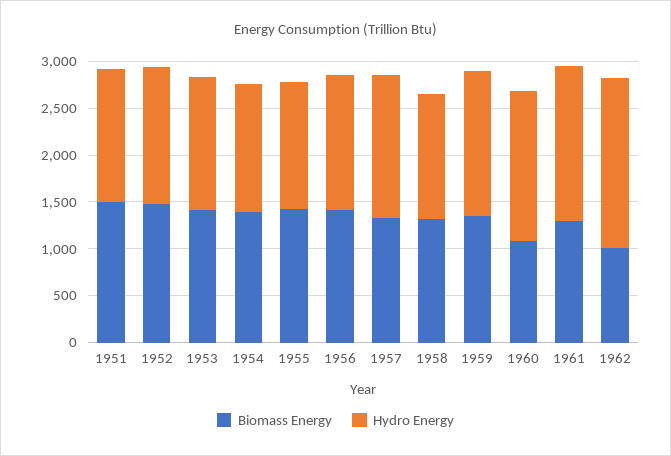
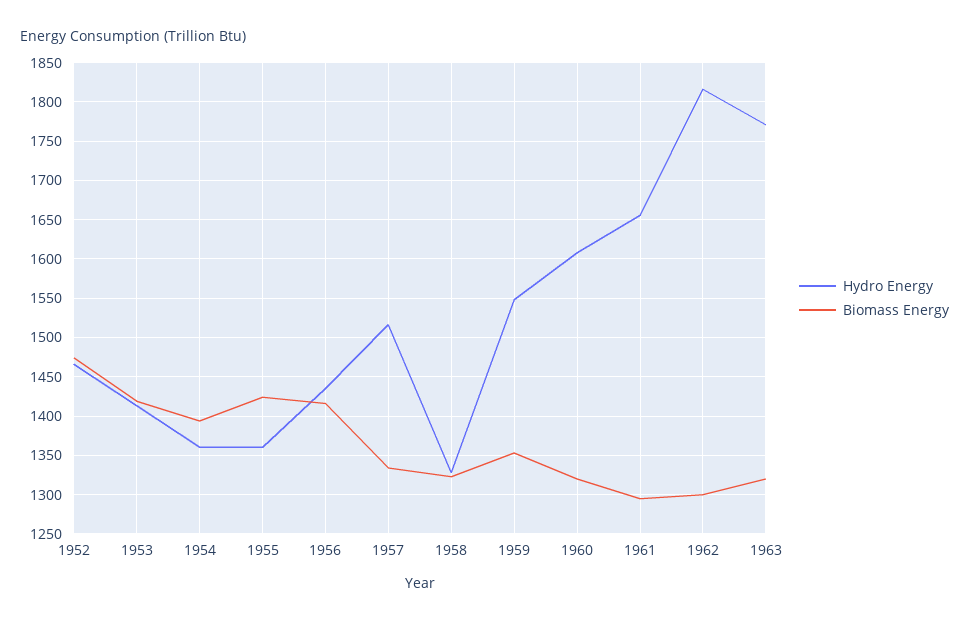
Biomass Energy, 1951: 1500 -> none
Hydro Energy, 1951: 1400 -> none
Biomass Energy, 1960: 1100 -> 1320
Biomass Energy, 1962: 1000 -> 1300
Hydro Energy, 1963: none -> 1770
Biomass Energy, 1963: none -> 1320

